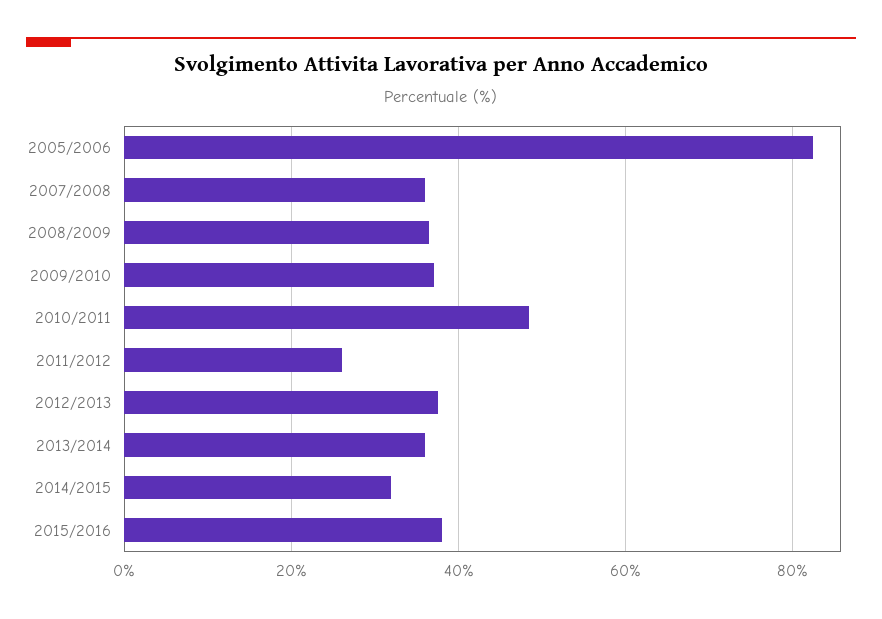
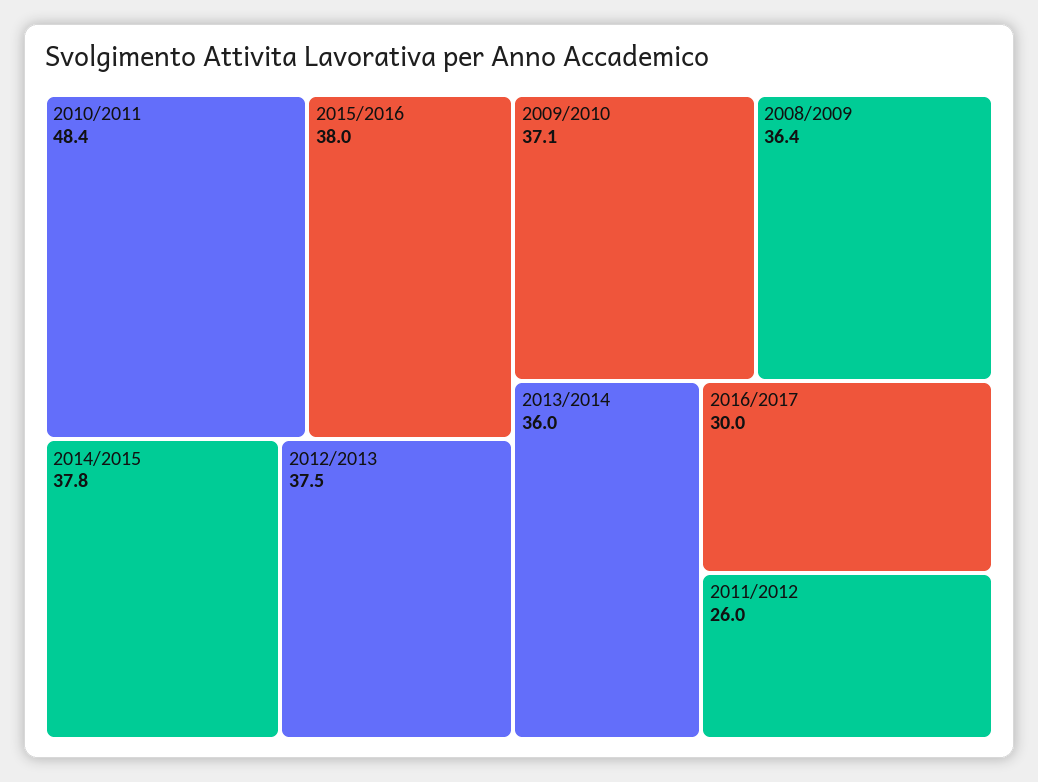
2005/2006: 82 -> none
2007/2008: 36 -> none
2014/2015: 32 -> 37.8
2016/2017: none -> 30

